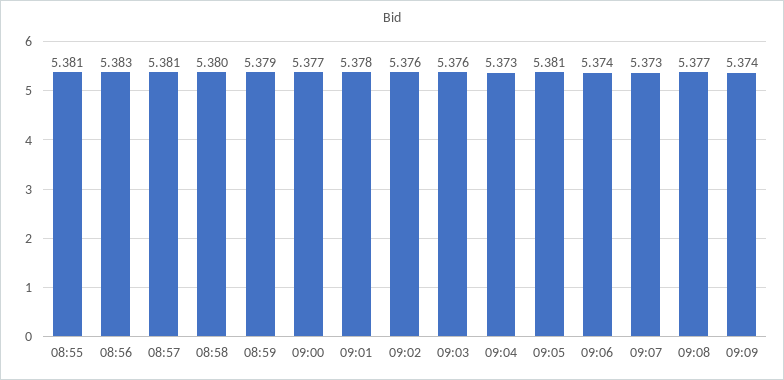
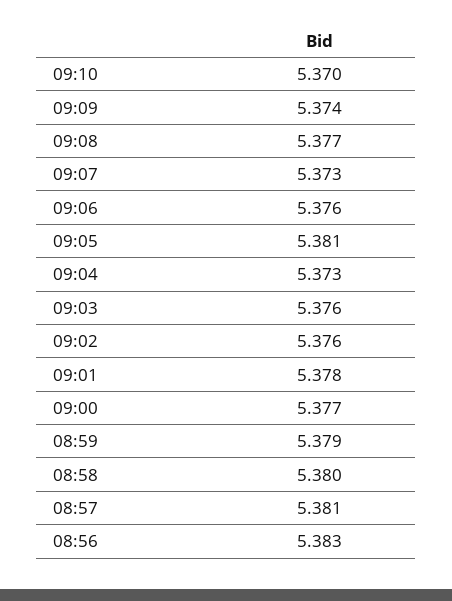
08:55: 5.381 -> none
09:06: 5.374 -> 5.376
09:10: none -> 5.37

